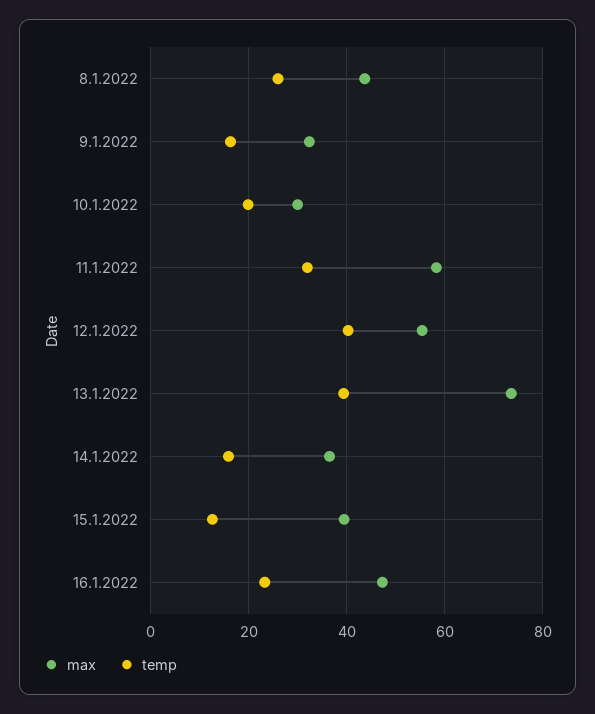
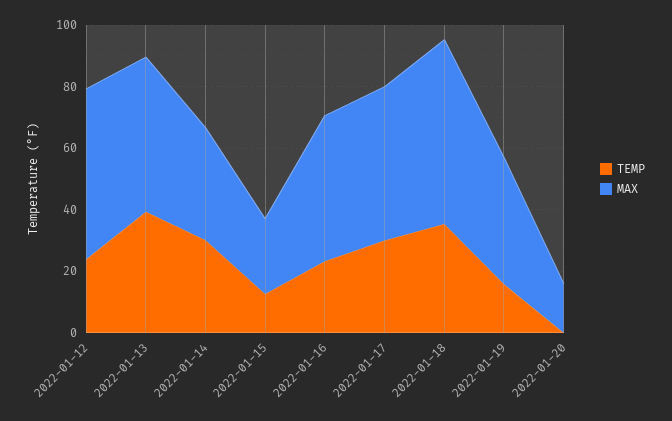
max, 8.1.2022: 44 -> none
temp, 8.1.2022: 26 -> none
max, 9.1.2022: 32 -> none
temp, 9.1.2022: 16 -> none
max, 10.1.2022: 30 -> none
temp, 10.1.2022: 20 -> none
max, 11.1.2022: 58 -> none
temp, 11.1.2022: 32 -> none
temp, 12.1.2022: 40 -> 25
max, 13.1.2022: 74 -> 50
temp, 14.1.2022: 16 -> 30
max, 15.1.2022: 40 -> 25
temp, 2022-01-17: none -> 30
max, 2022-01-17: none -> 50
temp, 2022-01-18: none -> 35
max, 2022-01-18: none -> 60
temp, 2022-01-19: none -> 15
max, 2022-01-19: none -> 40
temp, 2022-01-20: none -> 0
max, 2022-01-20: none -> 15

